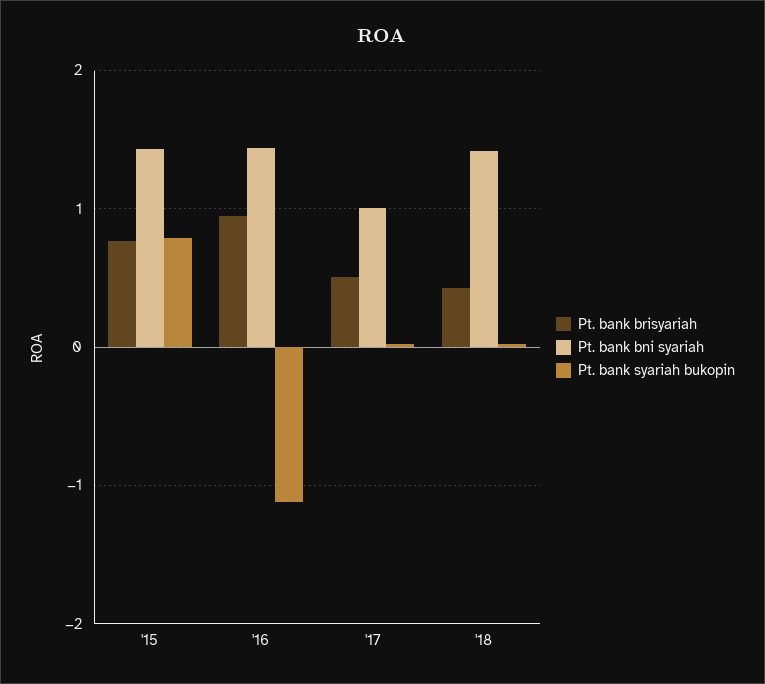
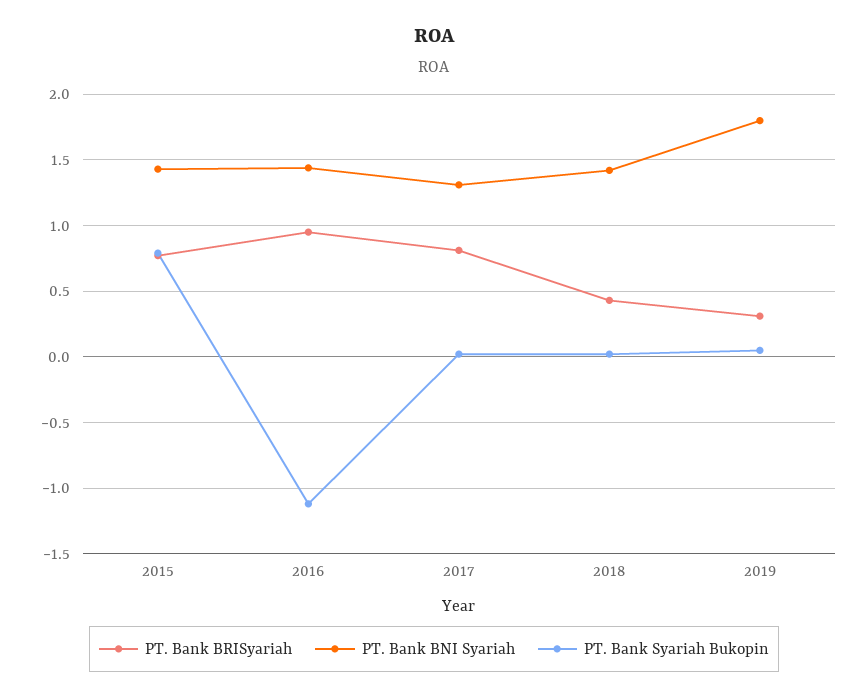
Pt. bank brisyariah, '17: 0.5 -> 0.8
Pt. bank bni syariah, '17: 1 -> 1.3
Pt. bank brisyariah, 2019: none -> 0.3
Pt. bank bni syariah, 2019: none -> 1.8
Pt. bank syariah bukopin, 2019: none -> 0.05

